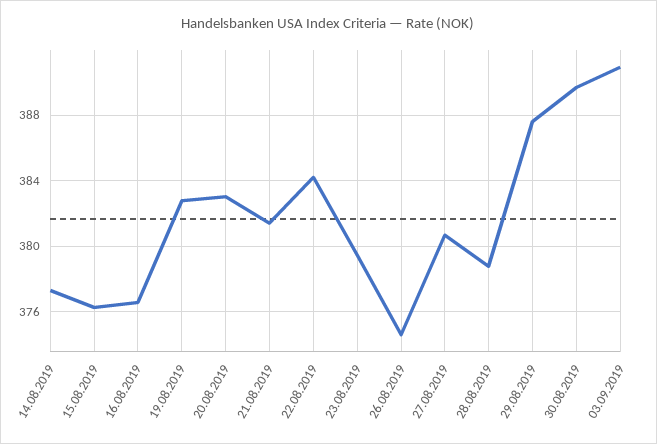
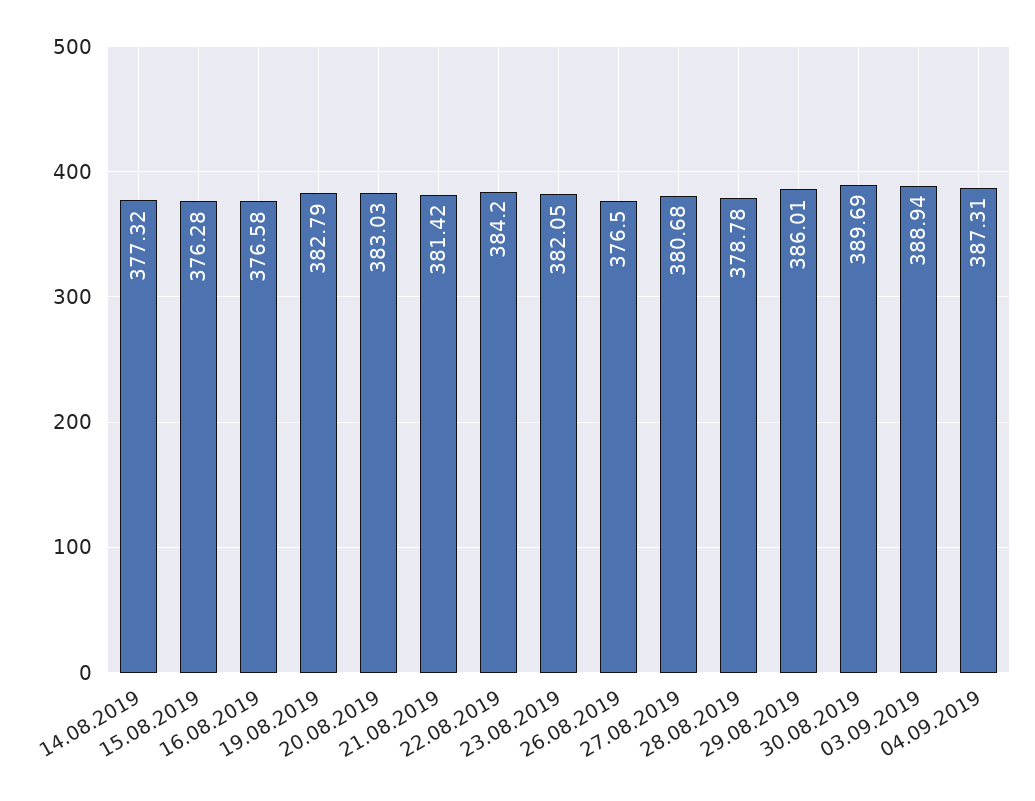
23.08.2019: 379.5 -> 382.05
26.08.2019: 374.5 -> 376.5
29.08.2019: 387.5 -> 386.01
03.09.2019: 391 -> 388.94
04.09.2019: none -> 387.31

